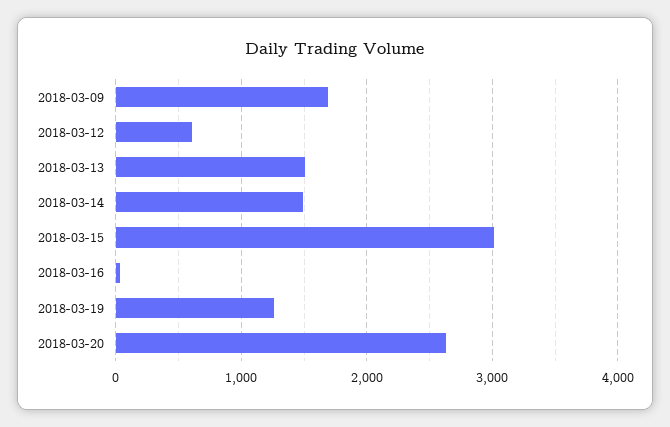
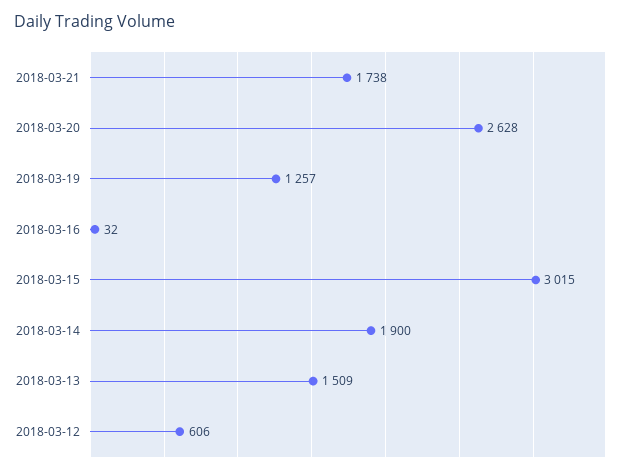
2018-03-09: 1700 -> none
2018-03-14: 1500 -> 1900
2018-03-21: none -> 1738

